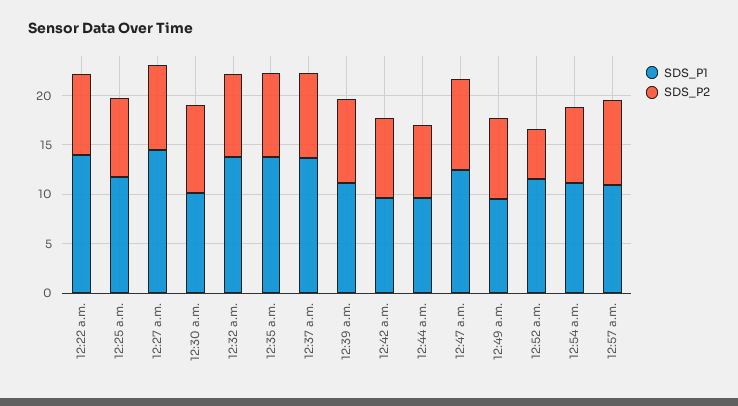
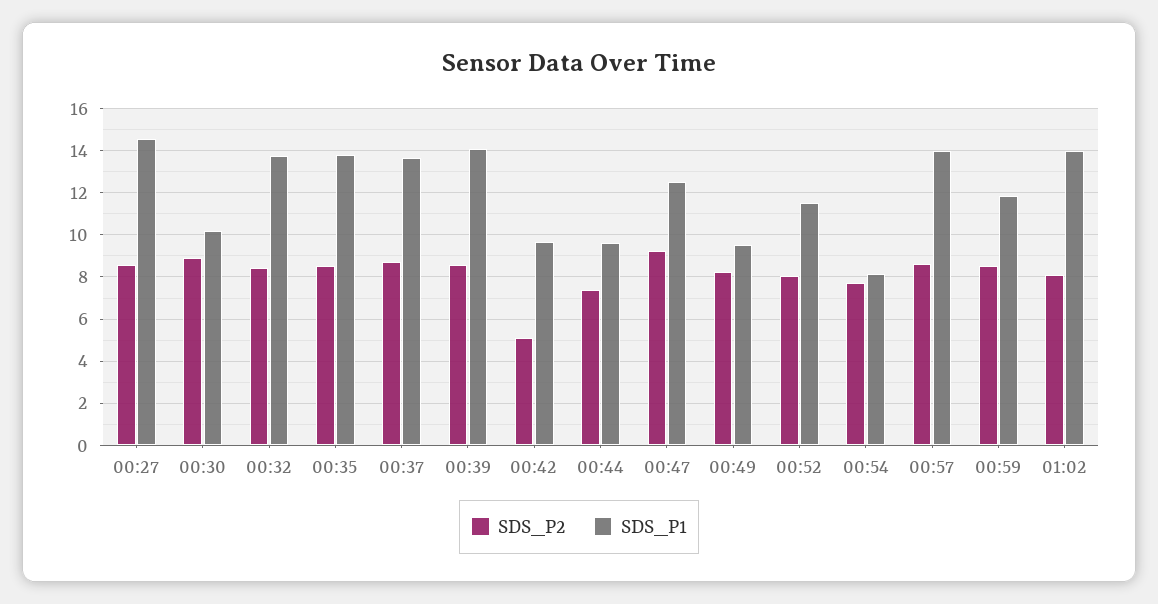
SDS_P1, 12:22 a.m.: 14 -> none
SDS_P2, 12:22 a.m.: 8 -> none
SDS_P1, 12:25 a.m.: 12 -> none
SDS_P2, 12:25 a.m.: 8 -> none
SDS_P1, 12:39 a.m.: 11 -> 14
SDS_P2, 12:42 a.m.: 8 -> 5
SDS_P2, 12:52 a.m.: 5 -> 8
SDS_P1, 12:54 a.m.: 11 -> 8
SDS_P1, 12:57 a.m.: 11 -> 14
SDS_P2, 00:59: none -> 8.5
SDS_P1, 00:59: none -> 12
SDS_P2, 01:02: none -> 8
SDS_P1, 01:02: none -> 14

